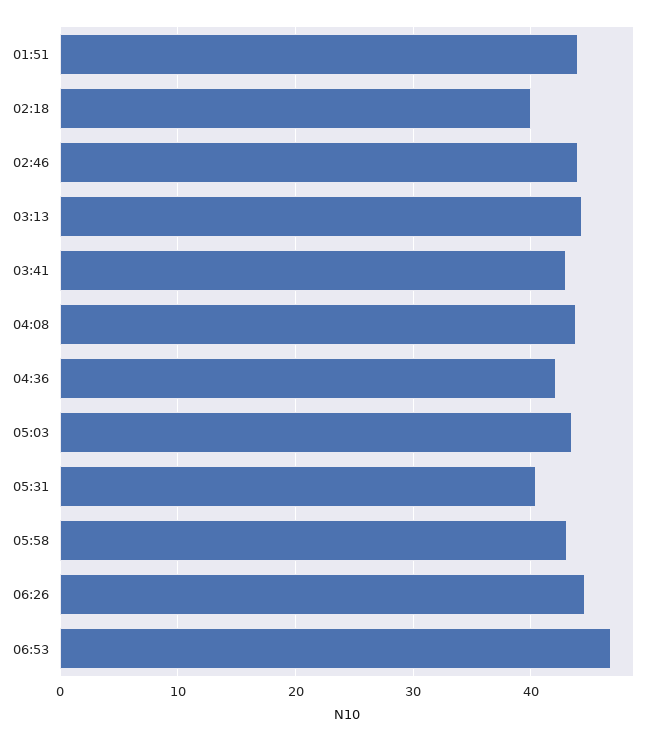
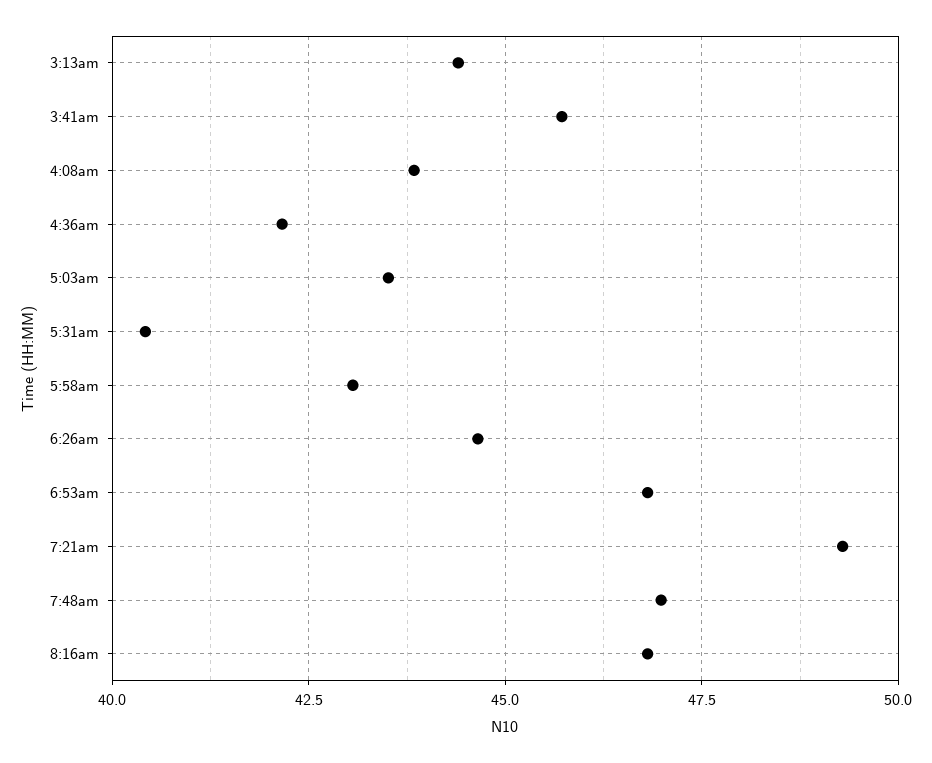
01:51: 44 -> none
02:18: 40 -> none
02:46: 44 -> none
03:41: 43 -> 45.75
7:21am: none -> 49.25
7:48am: none -> 47
8:16am: none -> 46.75

